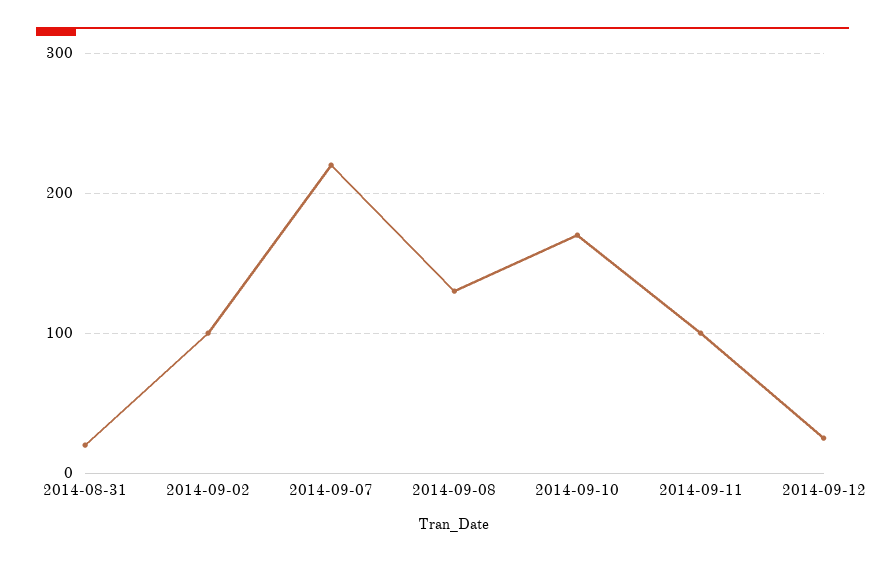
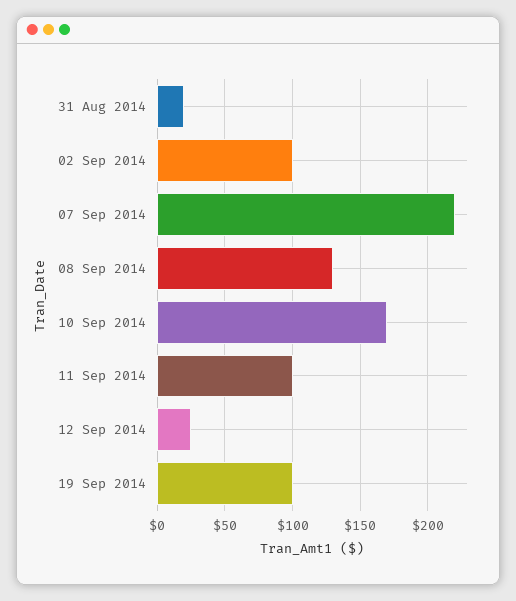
19 Sep 2014: none -> 100

